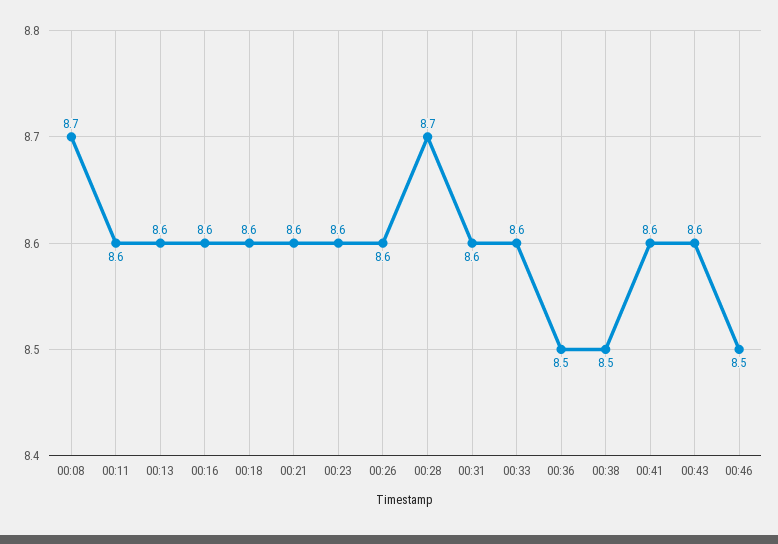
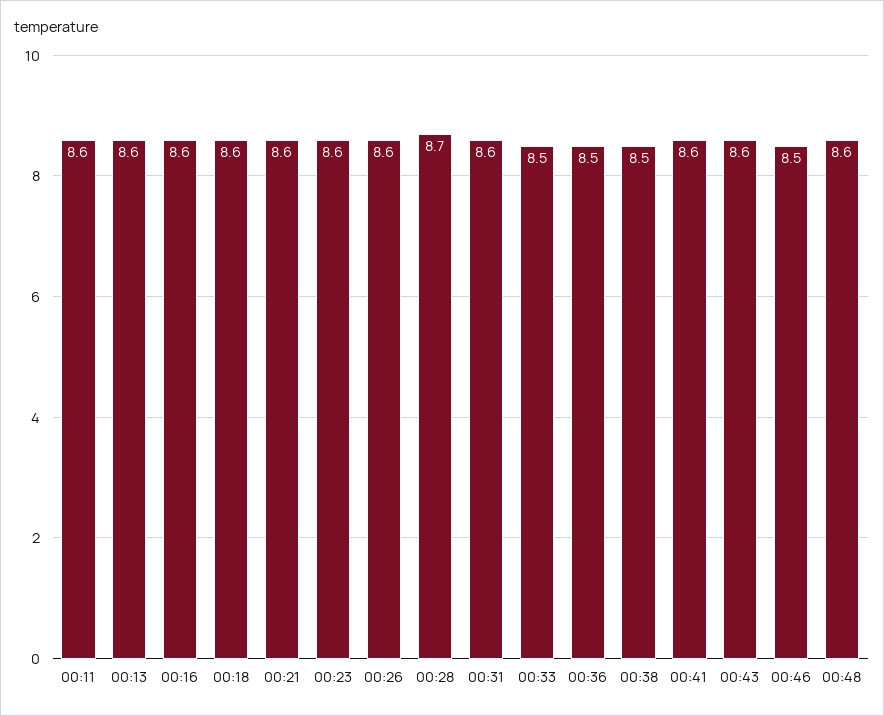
00:08: 8.7 -> none
00:33: 8.6 -> 8.5
00:48: none -> 8.6

